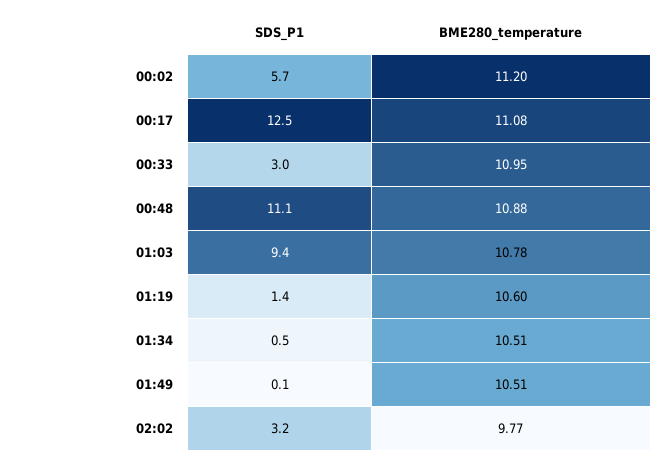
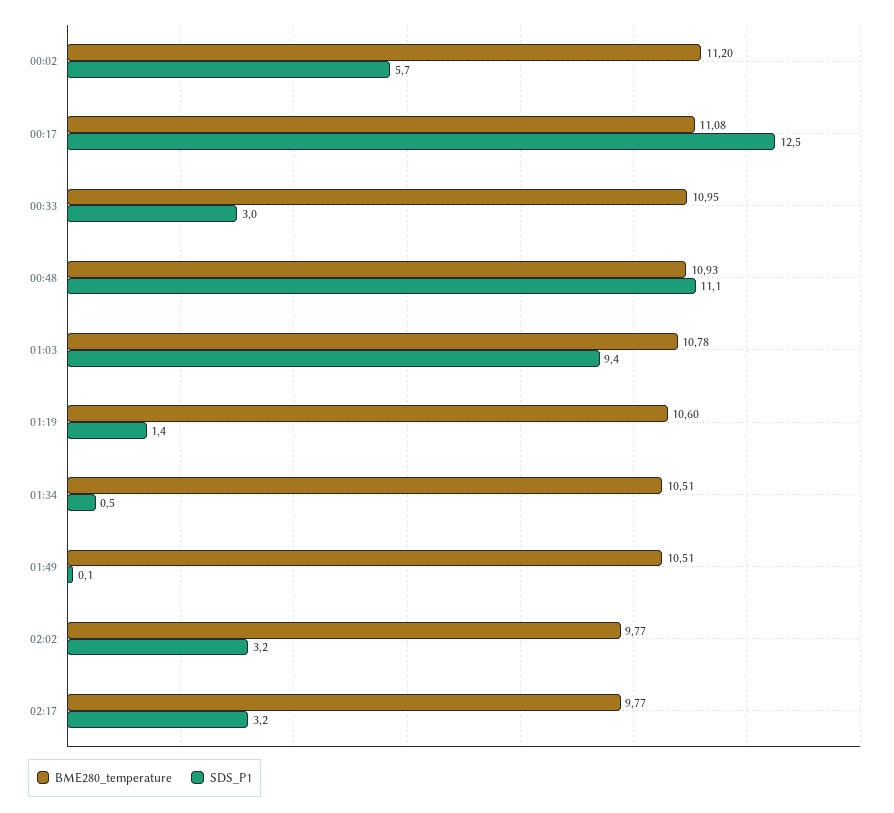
BME280_temperature, 00:48: 10.88 -> 10.93
BME280_temperature, 02:17: none -> 9.77
SDS_P1, 02:17: none -> 3.2

